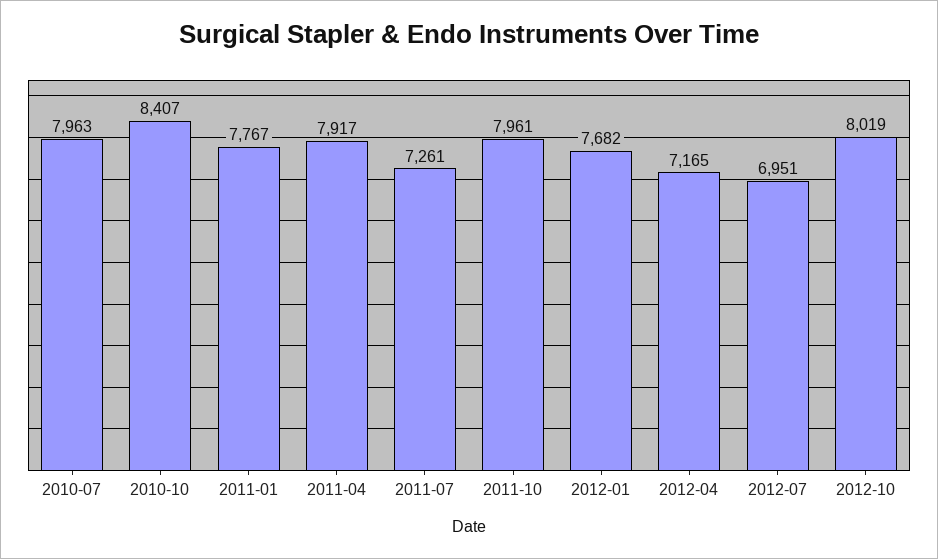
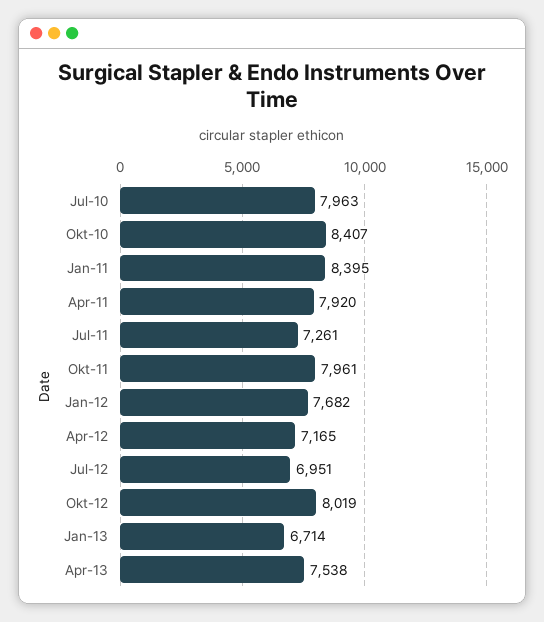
2011-01: 7767 -> 8395
2011-04: 7917 -> 7920
Jan-13: none -> 6714
Apr-13: none -> 7538

